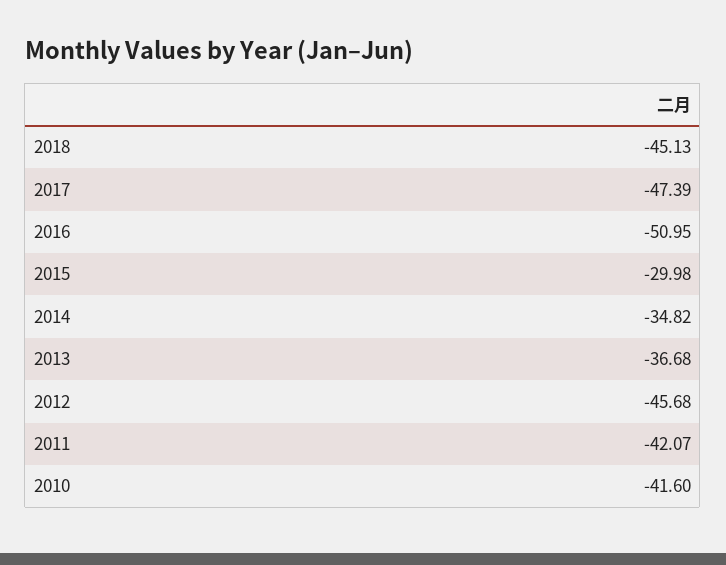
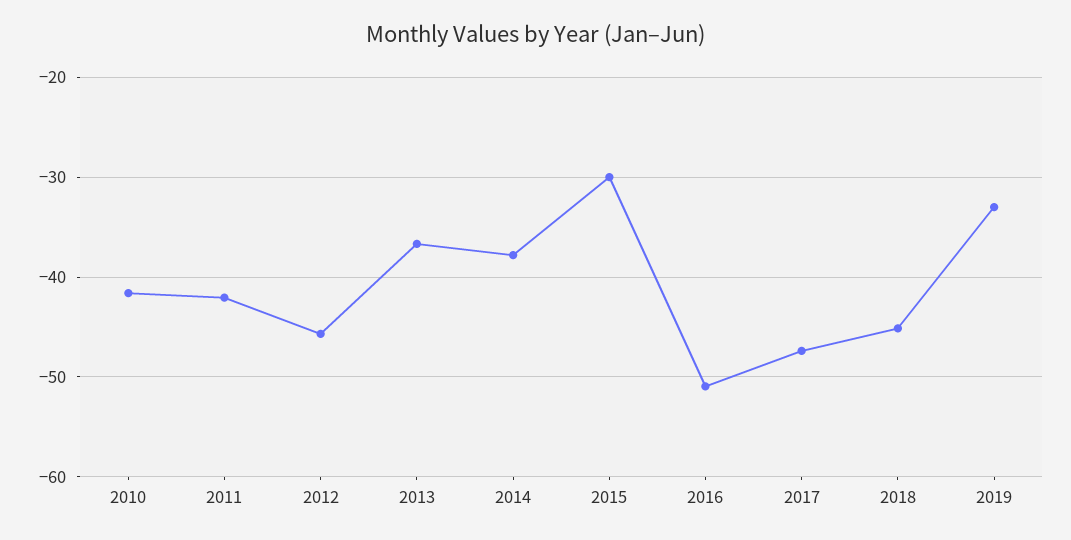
2014: -34.82 -> -38
2019: none -> -33

